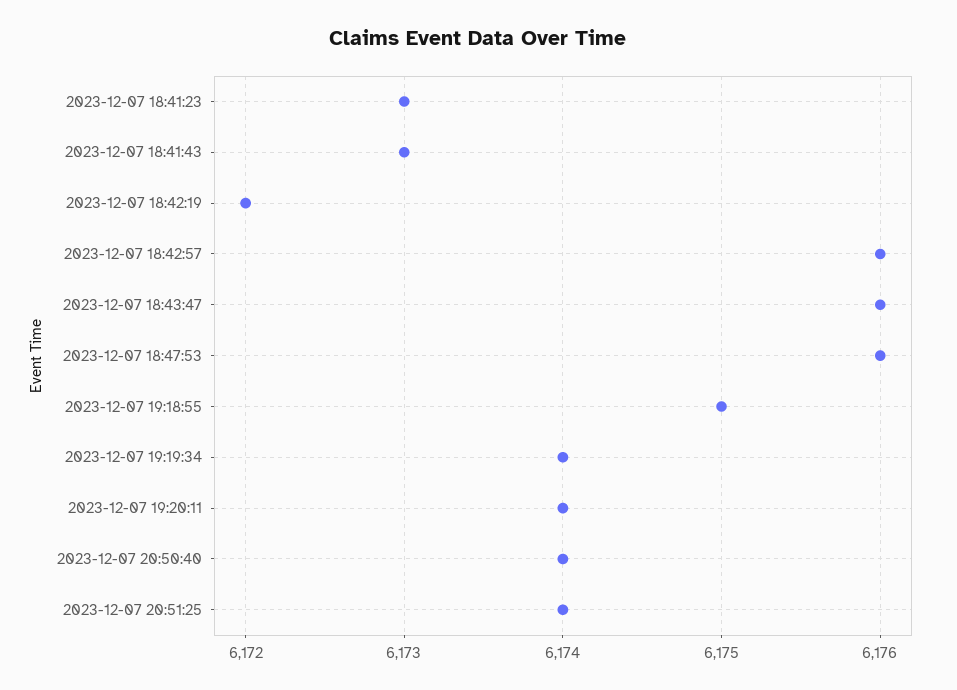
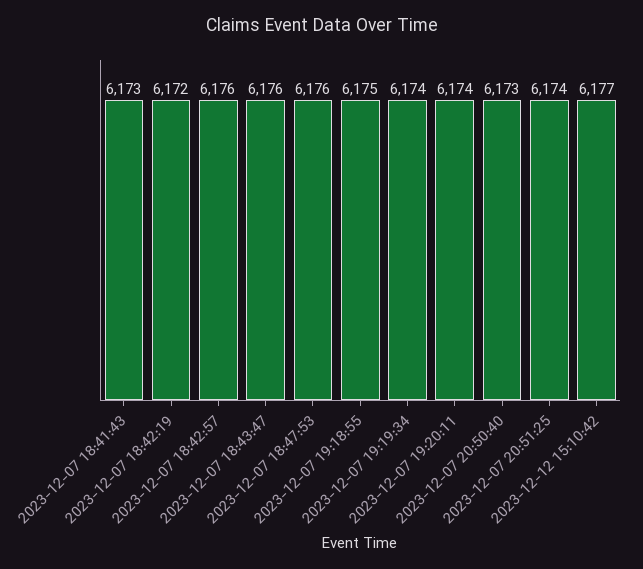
2023-12-07 18:41:23: 6173 -> none
2023-12-07 20:50:40: 6174 -> 6173
2023-12-12 15:10:42: none -> 6177

